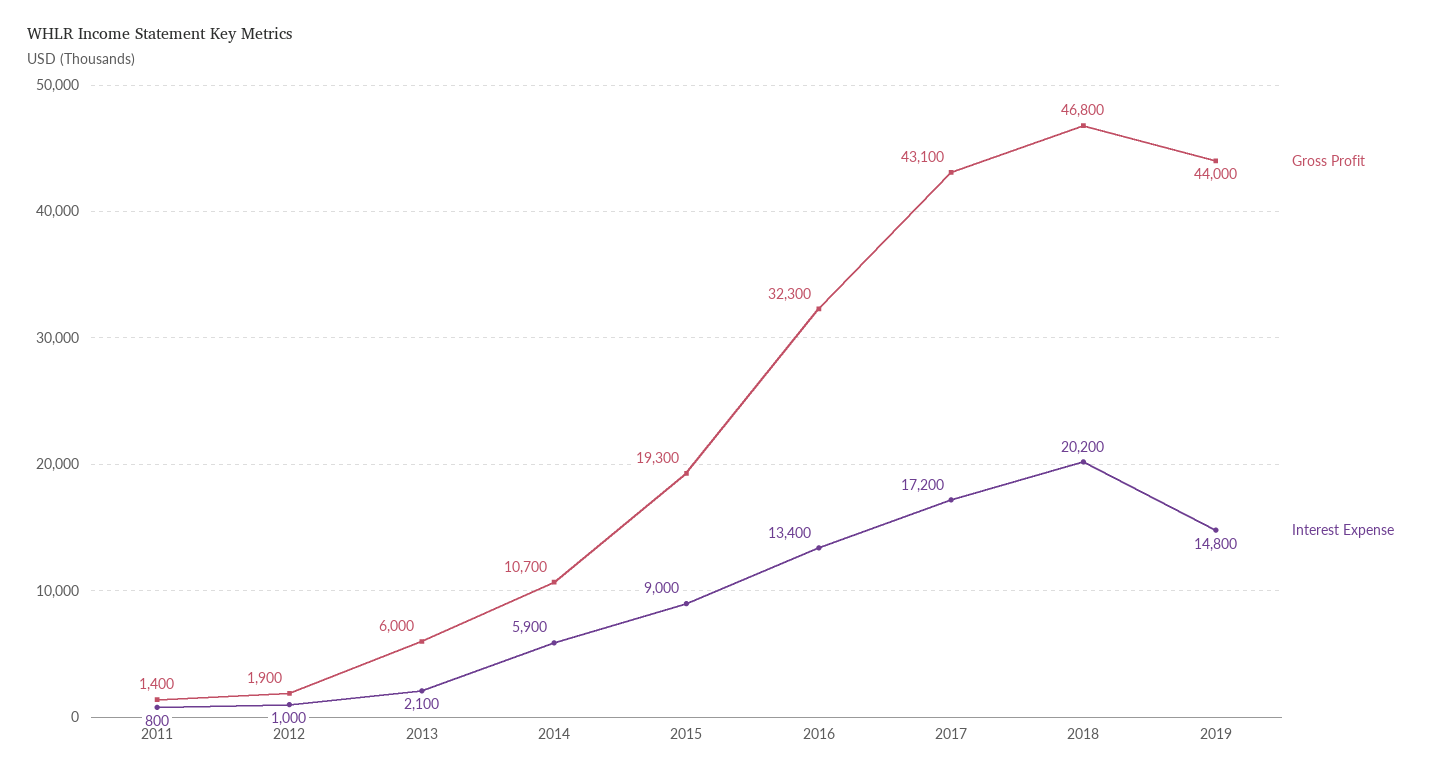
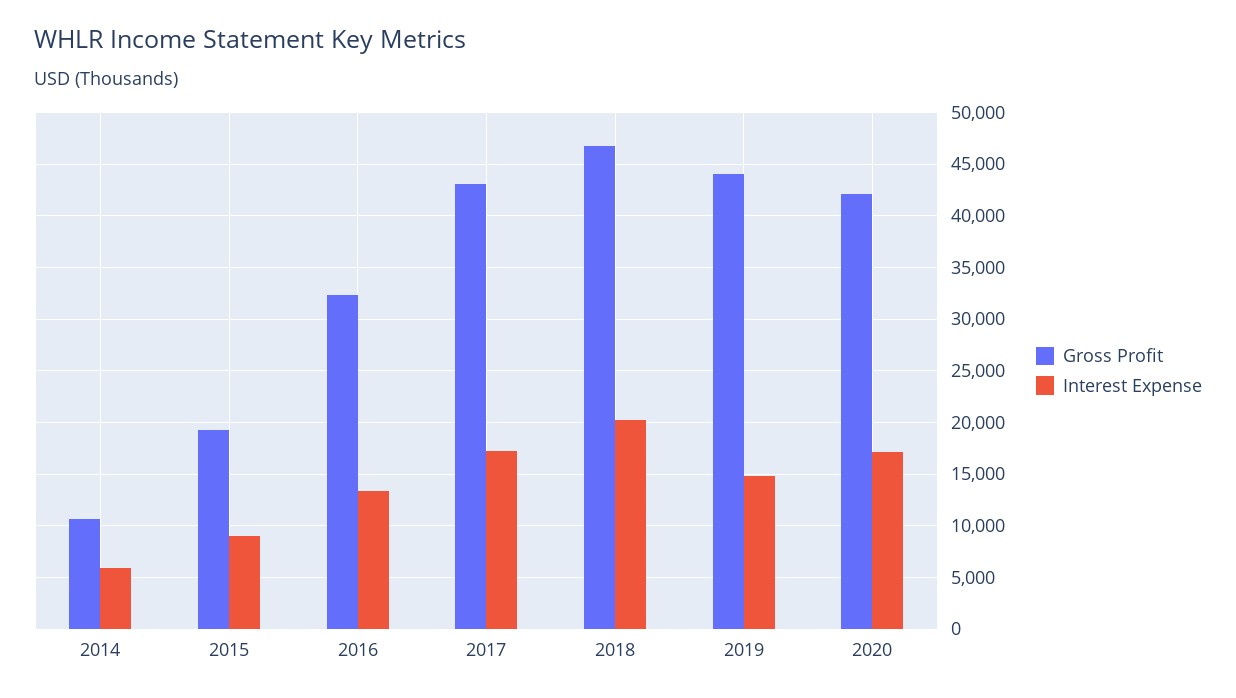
Gross Profit, 2011: 1400 -> none
Interest Expense, 2011: 800 -> none
Gross Profit, 2012: 1900 -> none
Interest Expense, 2012: 1000 -> none
Gross Profit, 2013: 6000 -> none
Interest Expense, 2013: 2100 -> none
Gross Profit, 2020: none -> 42000
Interest Expense, 2020: none -> 17000

